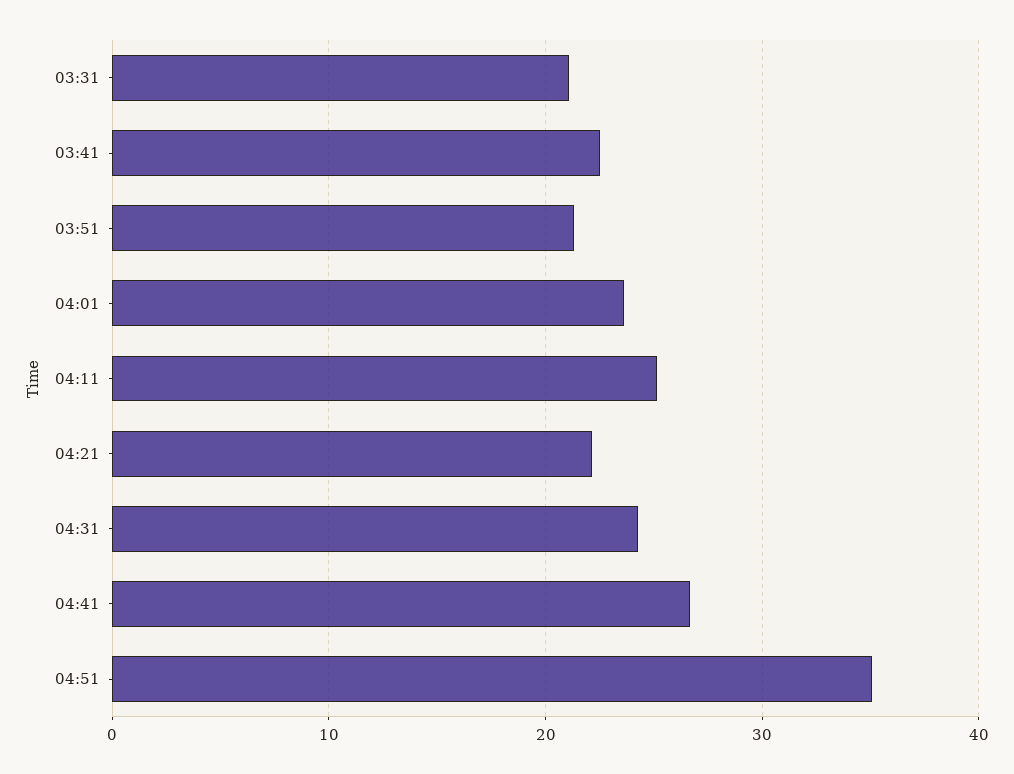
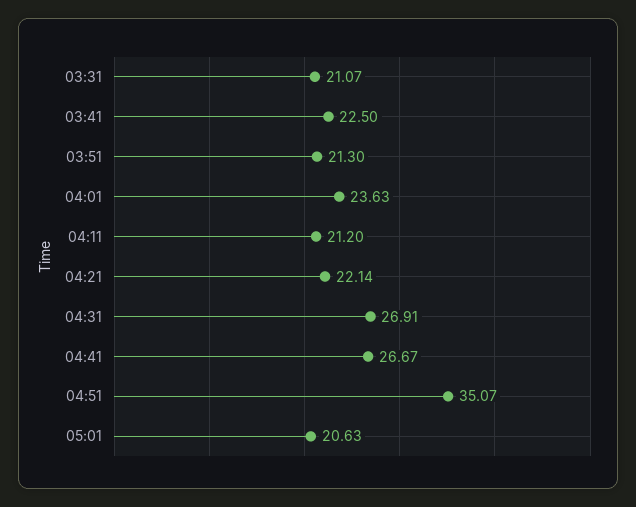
04:11: 25 -> 21.2
04:31: 24 -> 26.91
05:01: none -> 20.63

